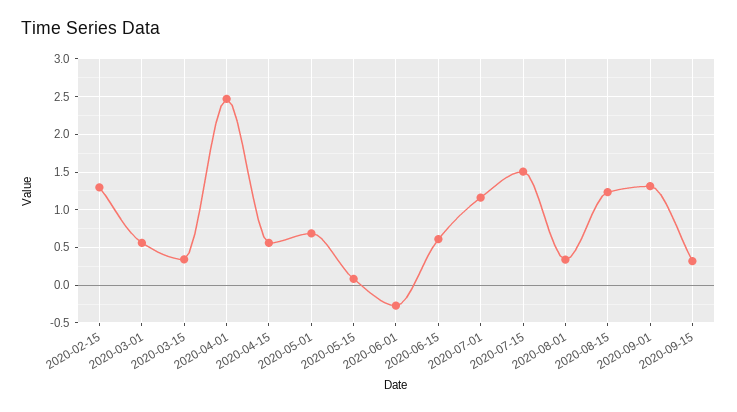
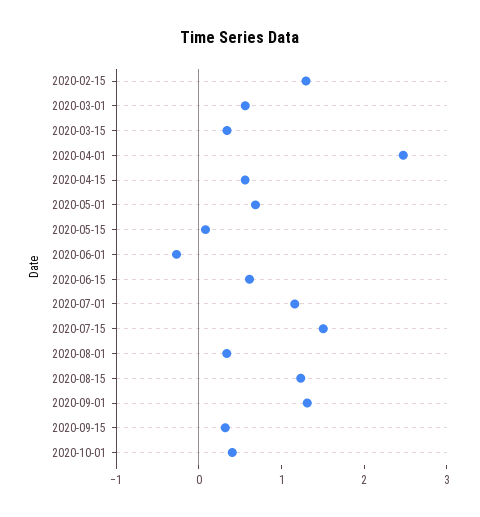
2020-10-01: none -> 0.4

